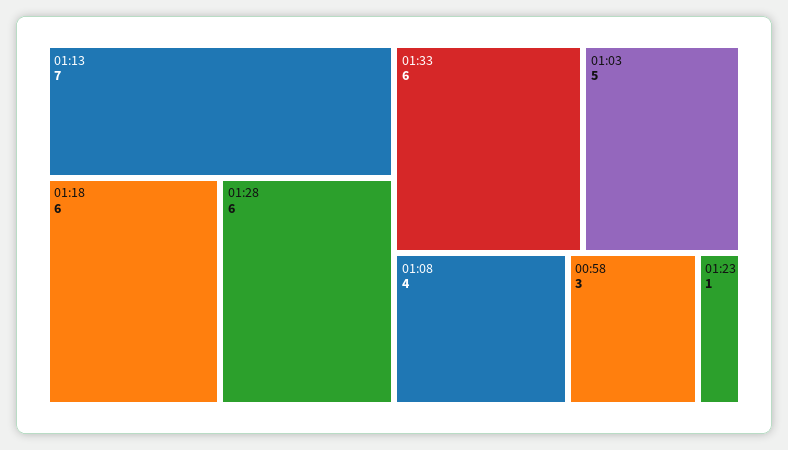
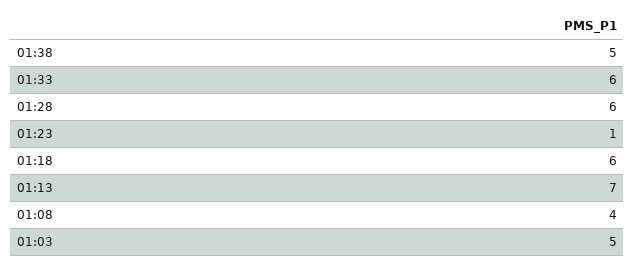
00:58: 3 -> none
01:38: none -> 5

